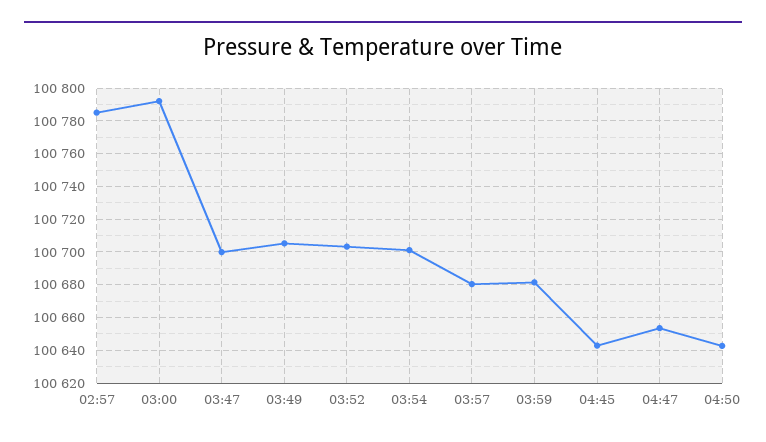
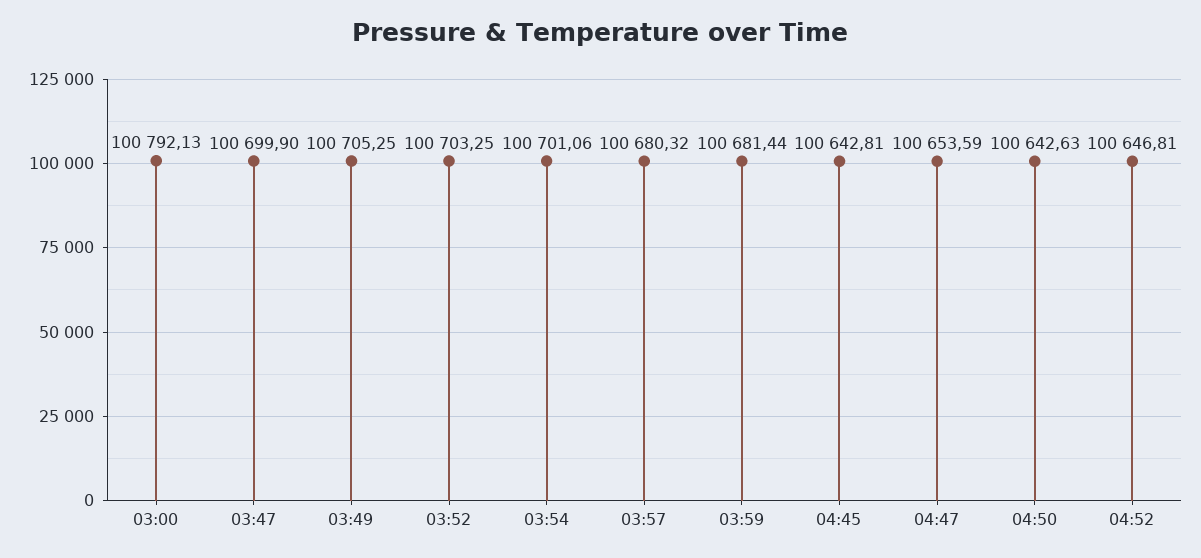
02:57: 100785 -> none
04:52: none -> 100646.81

